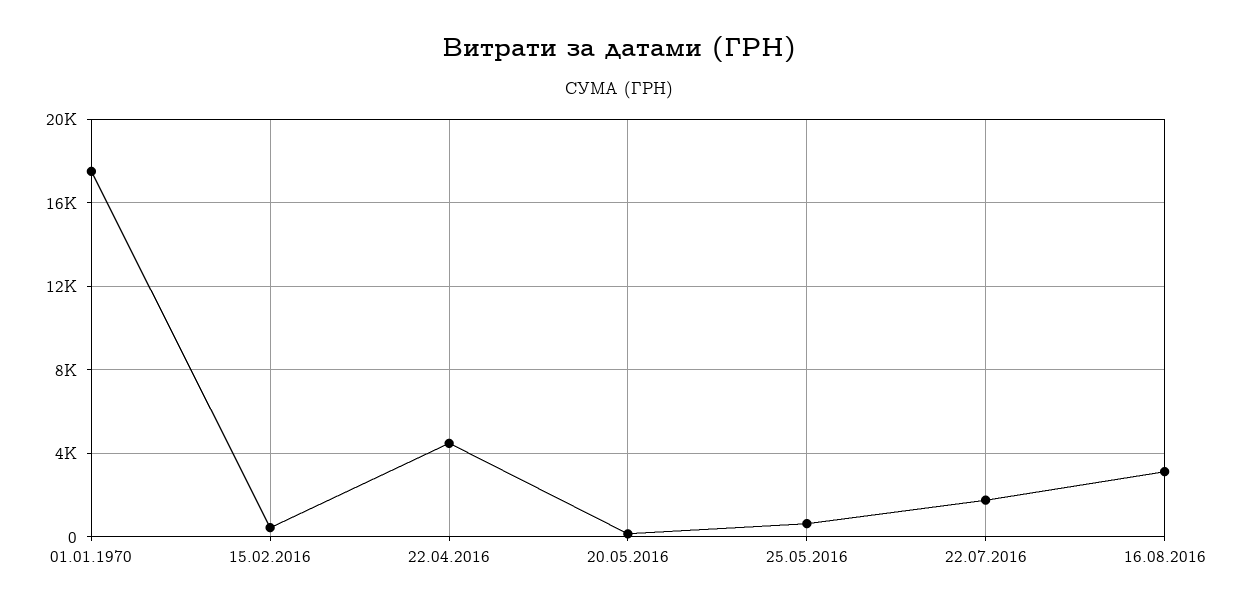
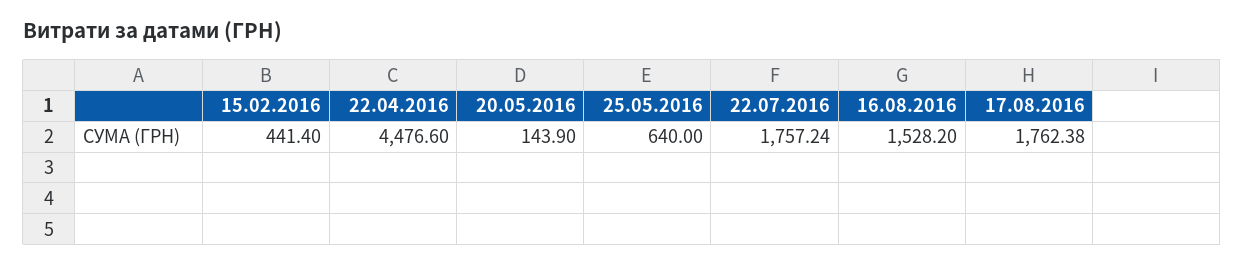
01.01.1970: 17500 -> none
16.08.2016: 3000 -> 1528.2
17.08.2016: none -> 1762.38

